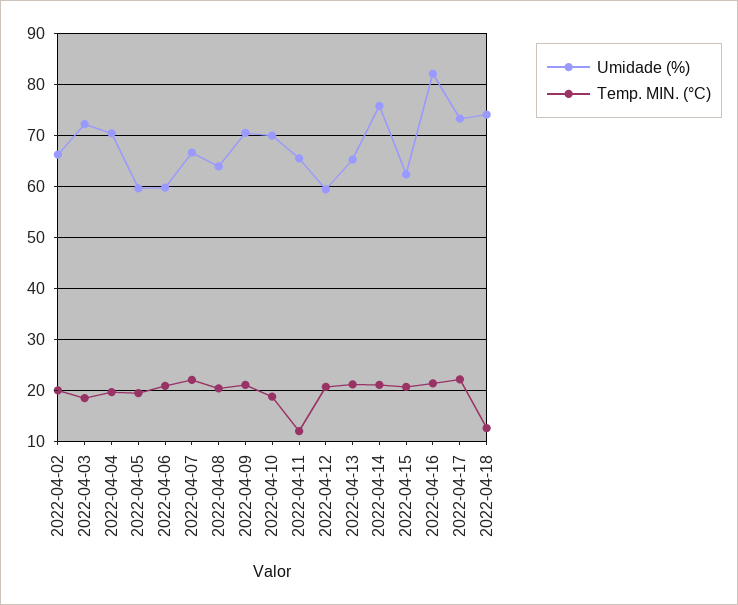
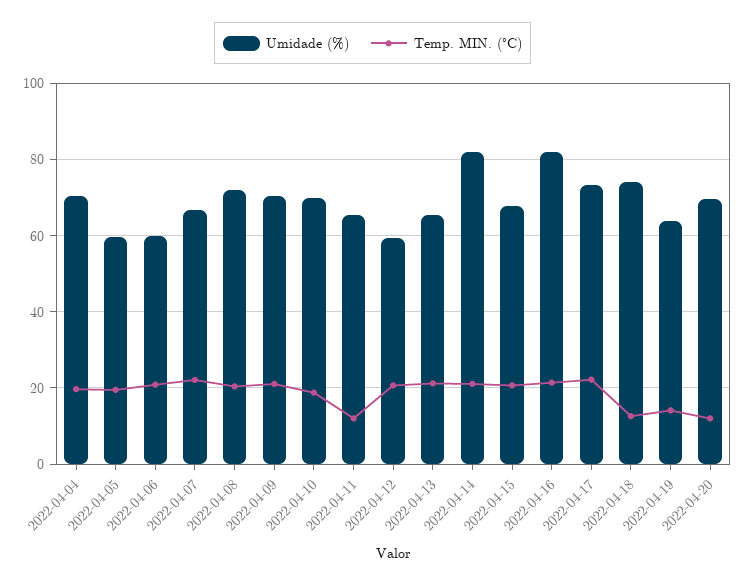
Umidade (%), 2022-04-02: 66 -> none
Temp. MIN. (°C), 2022-04-02: 20 -> none
Umidade (%), 2022-04-03: 72 -> none
Temp. MIN. (°C), 2022-04-03: 18 -> none
Umidade (%), 2022-04-08: 64 -> 72
Umidade (%), 2022-04-14: 76 -> 82
Umidade (%), 2022-04-15: 62 -> 68
Umidade (%), 2022-04-19: none -> 64
Temp. MIN. (°C), 2022-04-19: none -> 14
Umidade (%), 2022-04-20: none -> 70
Temp. MIN. (°C), 2022-04-20: none -> 12

